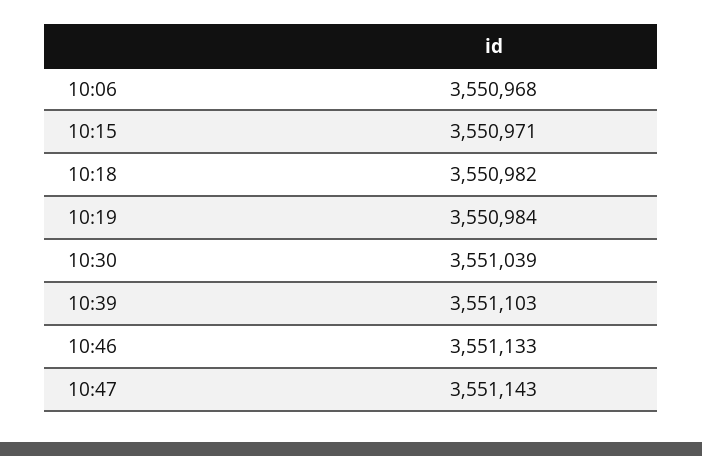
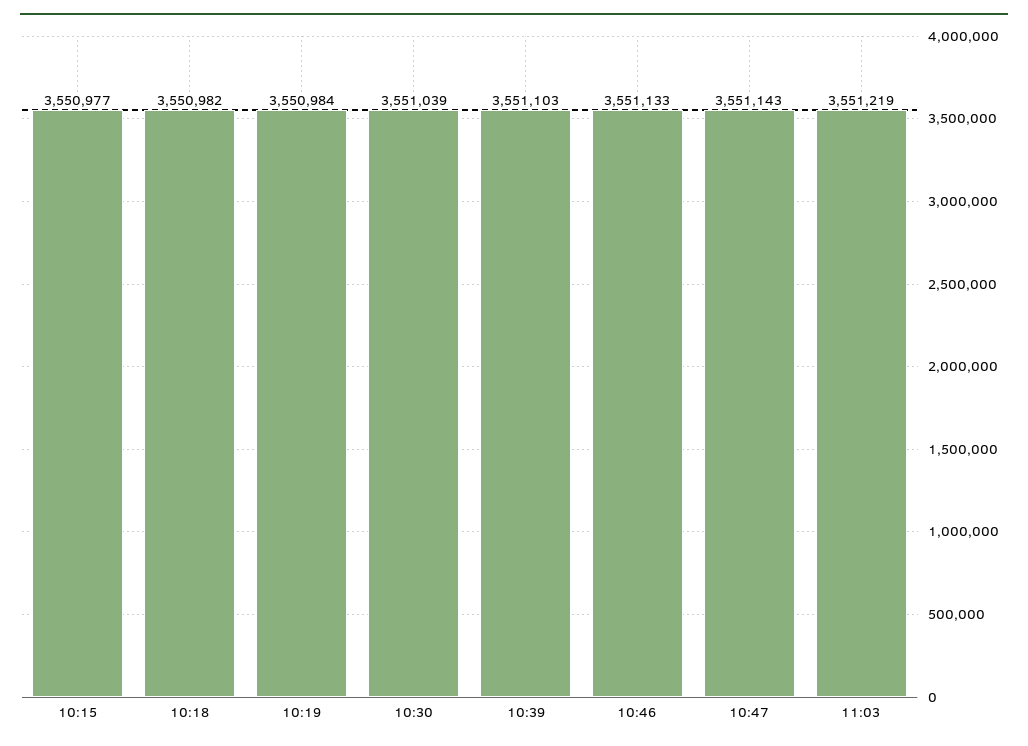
10:06: 3550968 -> none
10:15: 3550971 -> 3550977
11:03: none -> 3551219

